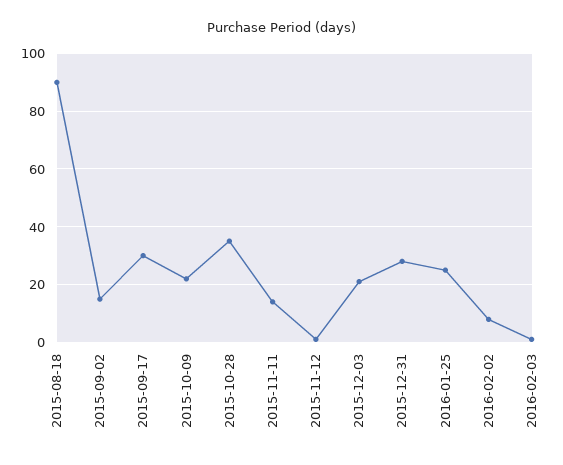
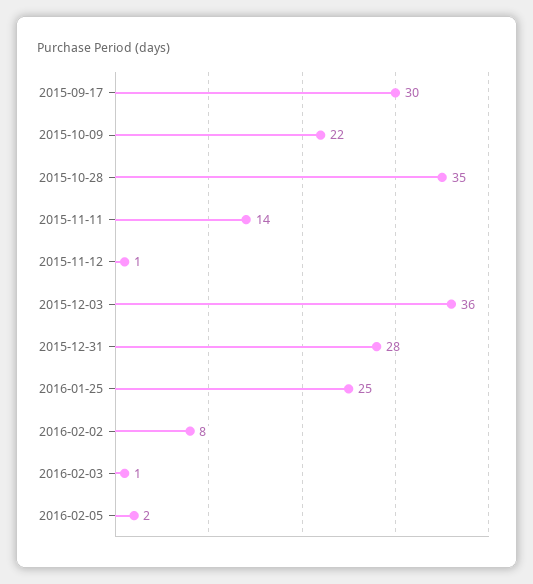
2015-08-18: 90 -> none
2015-09-02: 15 -> none
2015-12-03: 20 -> 36
2016-02-05: none -> 2

